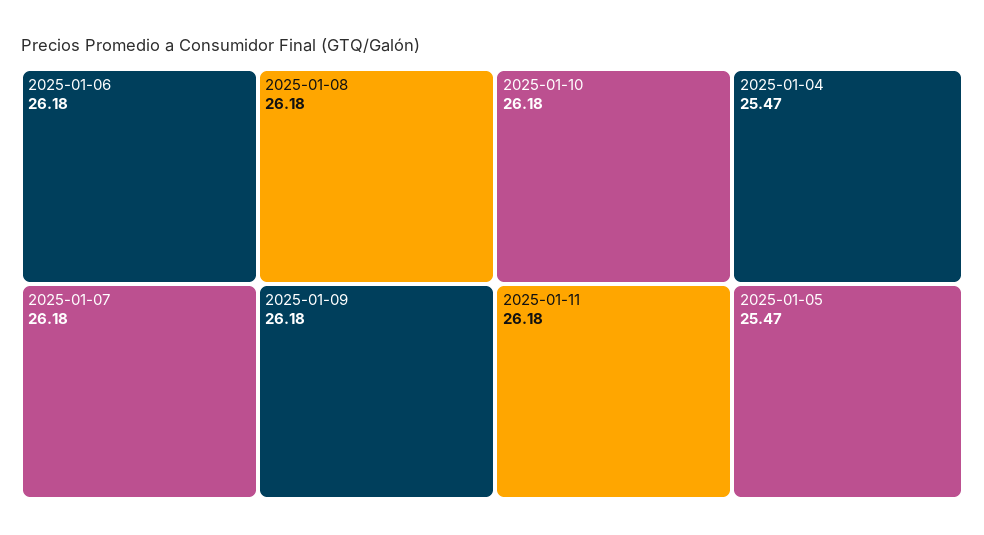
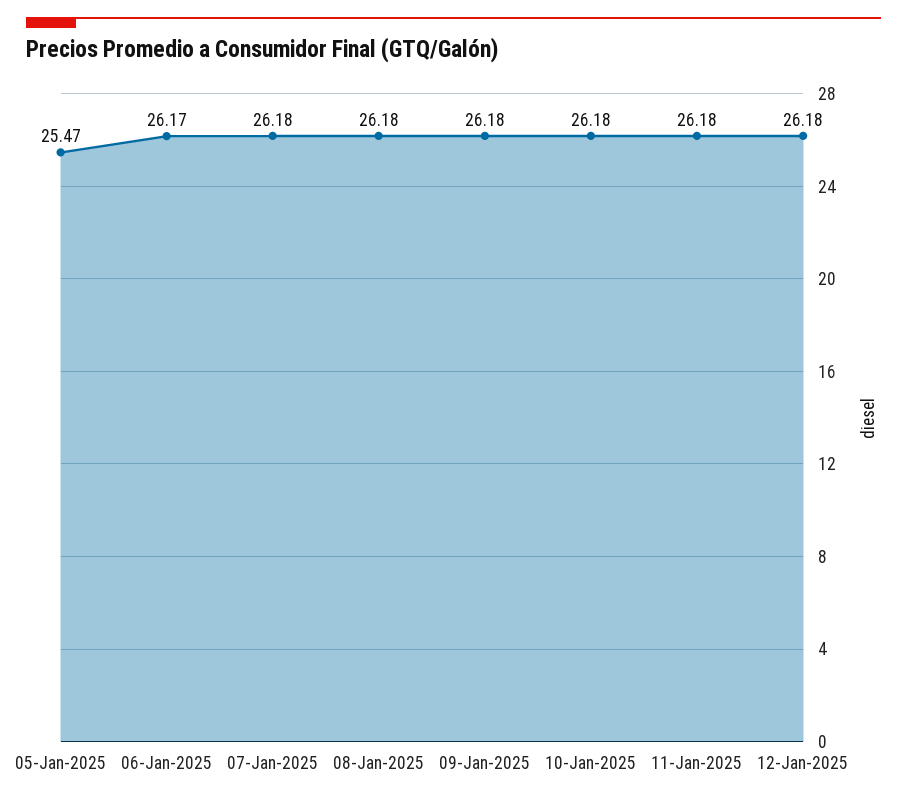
2025-01-06: 26.18 -> 26.17
2025-01-04: 25.47 -> none
12-Jan-2025: none -> 26.18

